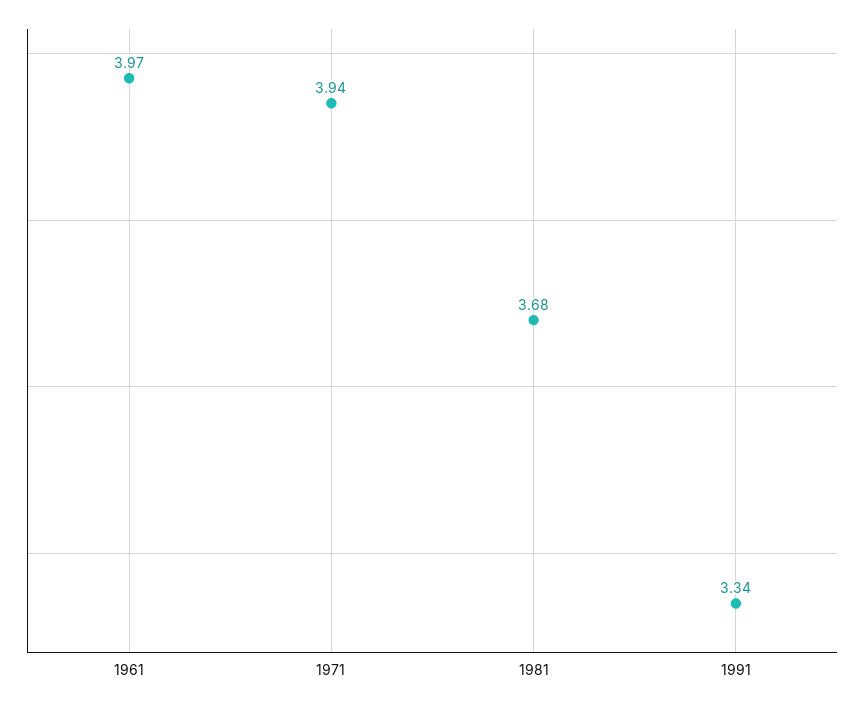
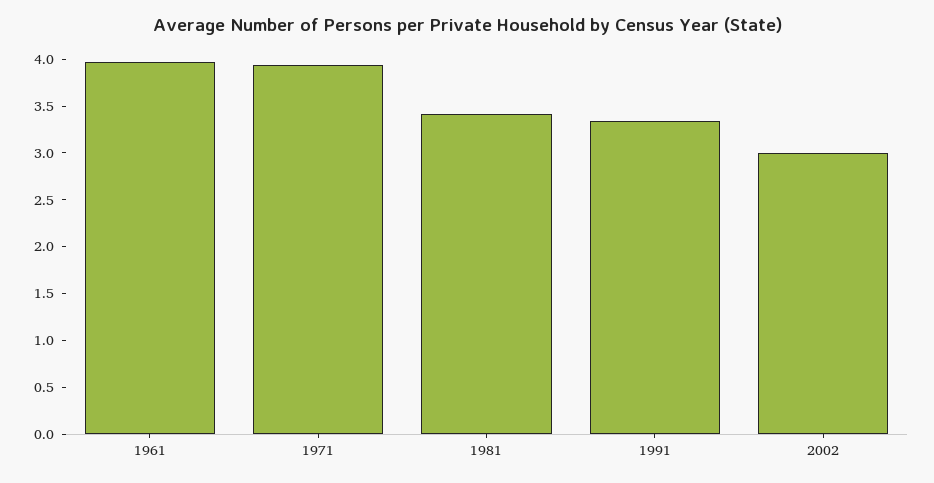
1981: 3.68 -> 3.4
2002: none -> 3

